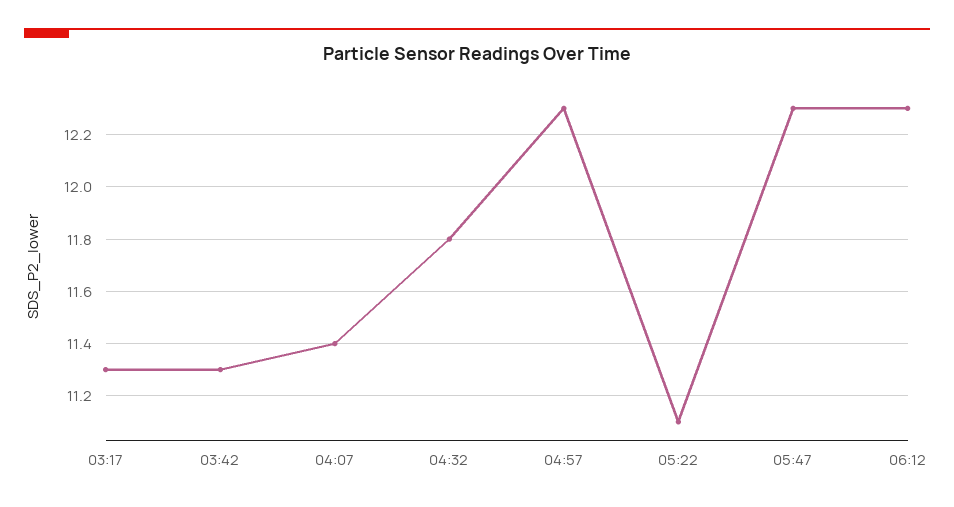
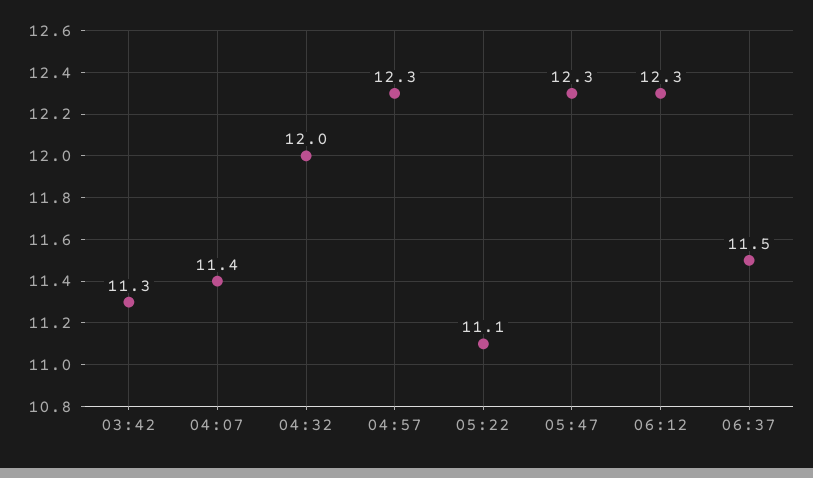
03:17: 11.3 -> none
04:32: 11.8 -> 12
06:37: none -> 11.5

